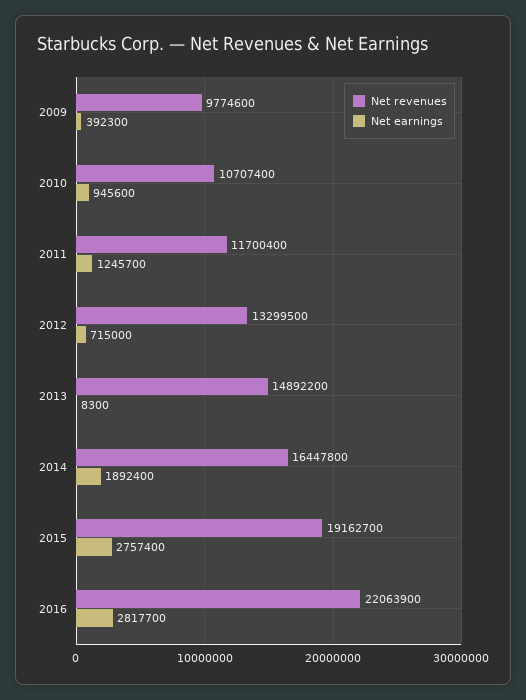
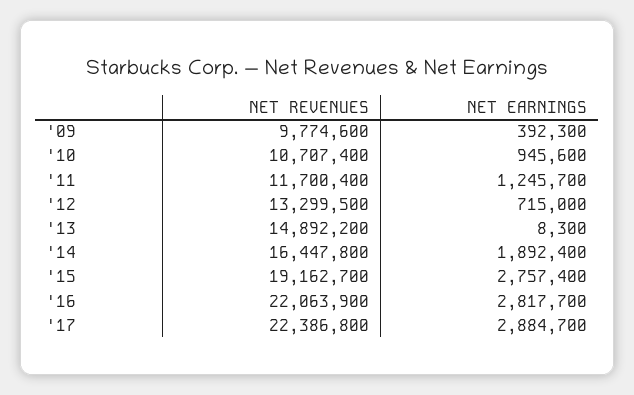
Net revenues, '17: none -> 22386800
Net earnings, '17: none -> 2884700

